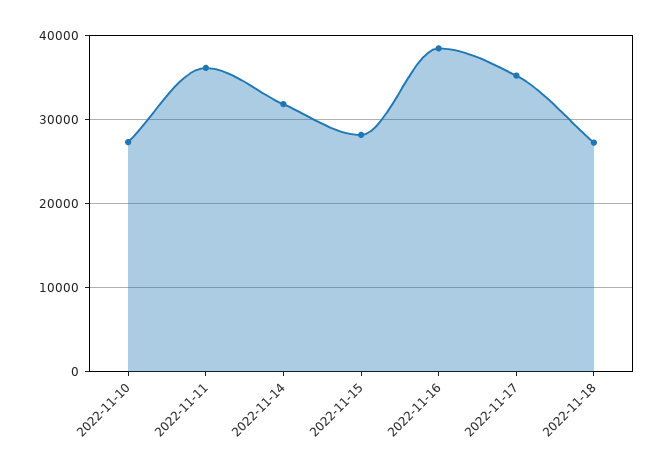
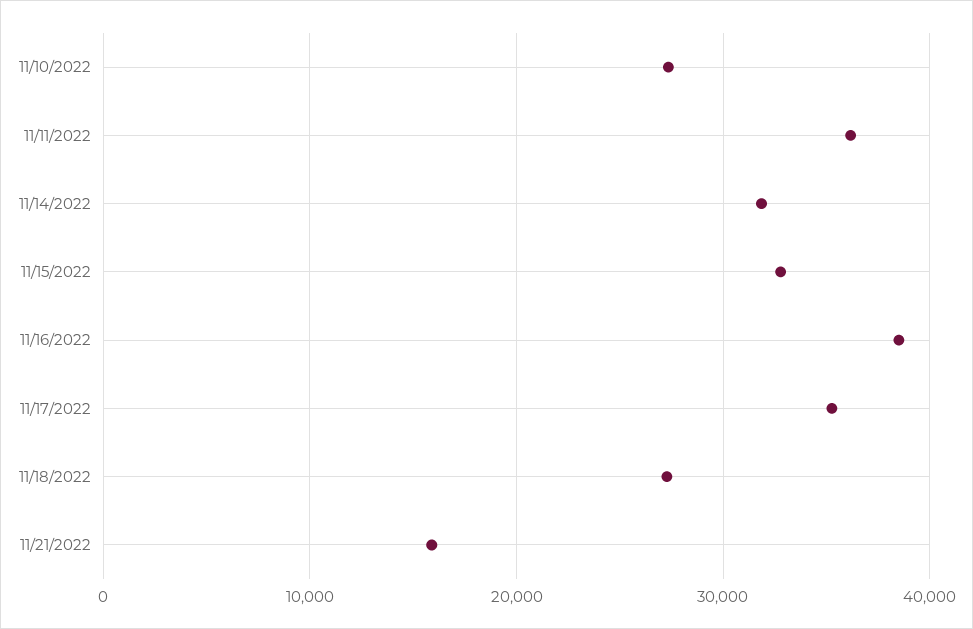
2022-11-15: 28000 -> 33000
11/21/2022: none -> 16000

